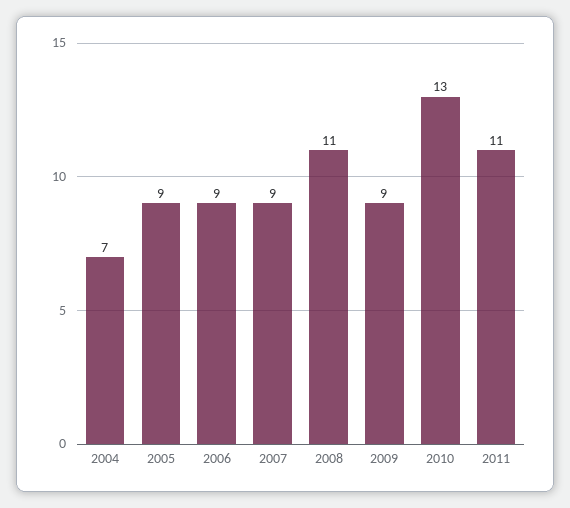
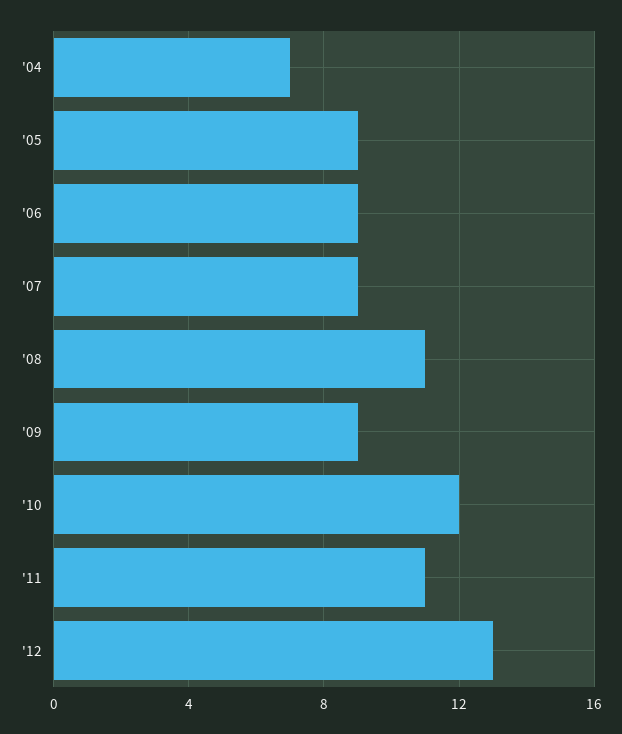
2010: 13 -> 12
'12: none -> 13

